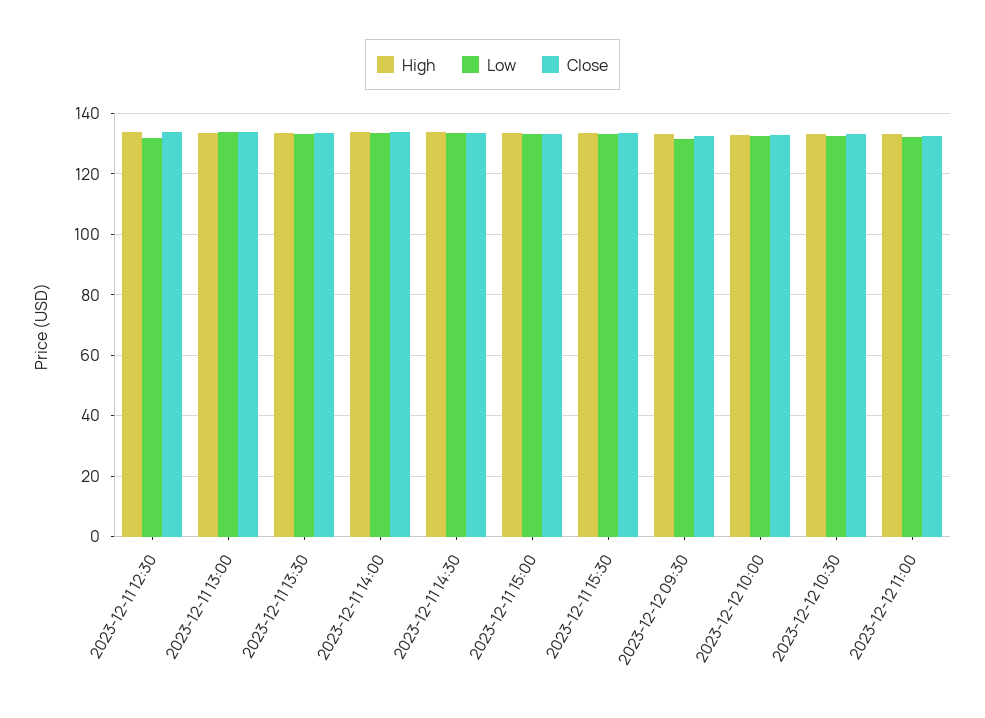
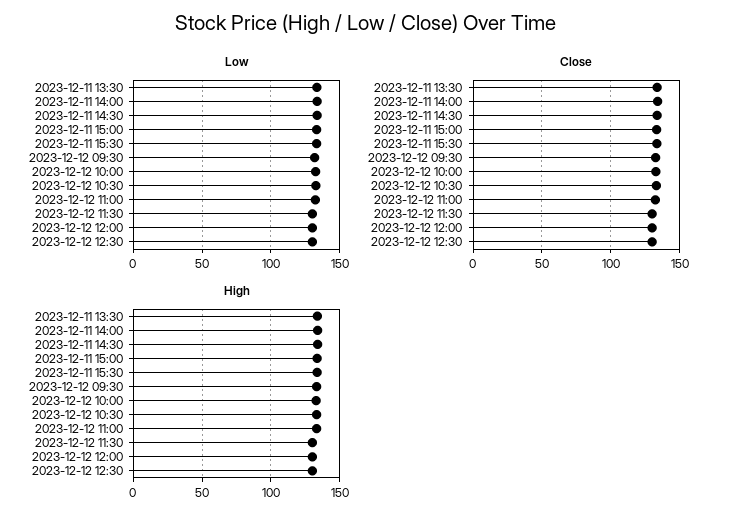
High, 2023-12-11 12:30: 134 -> none
Low, 2023-12-11 12:30: 132 -> none
Close, 2023-12-11 12:30: 134 -> none
High, 2023-12-11 13:00: 134 -> none
Low, 2023-12-11 13:00: 134 -> none
Close, 2023-12-11 13:00: 134 -> none
Low, 2023-12-12 11:30: none -> 130
Low, 2023-12-12 12:00: none -> 130
Low, 2023-12-12 12:30: none -> 130
Close, 2023-12-12 11:30: none -> 130
Close, 2023-12-12 12:00: none -> 130
Close, 2023-12-12 12:30: none -> 130
High, 2023-12-12 11:30: none -> 130
High, 2023-12-12 12:00: none -> 130
High, 2023-12-12 12:30: none -> 130

